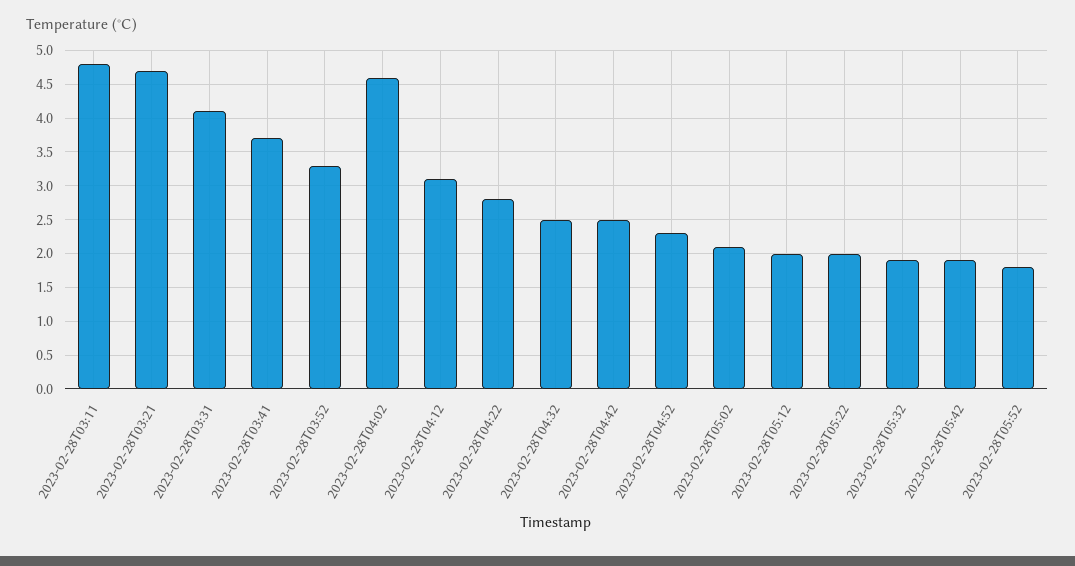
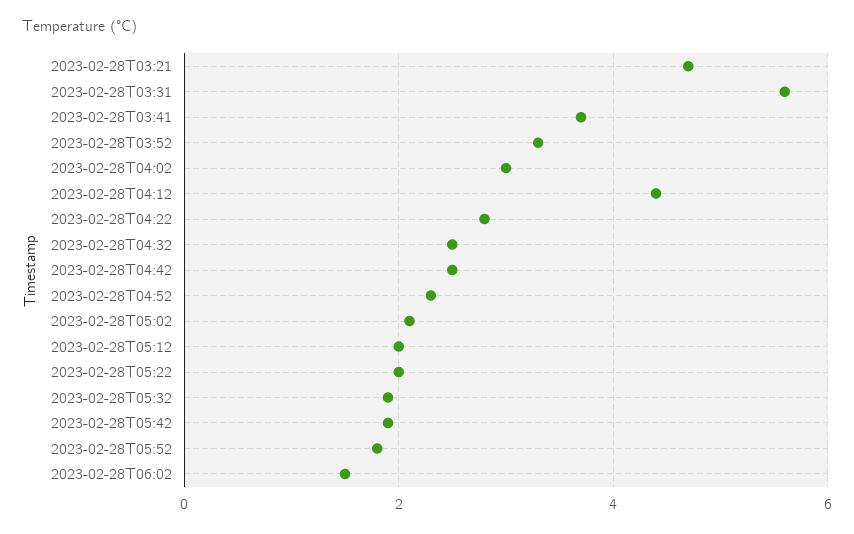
2023-02-28T03:11: 4.8 -> none
2023-02-28T03:31: 4.1 -> 5.5
2023-02-28T04:02: 4.6 -> 3
2023-02-28T04:12: 3.1 -> 4.5
2023-02-28T06:02: none -> 1.5

